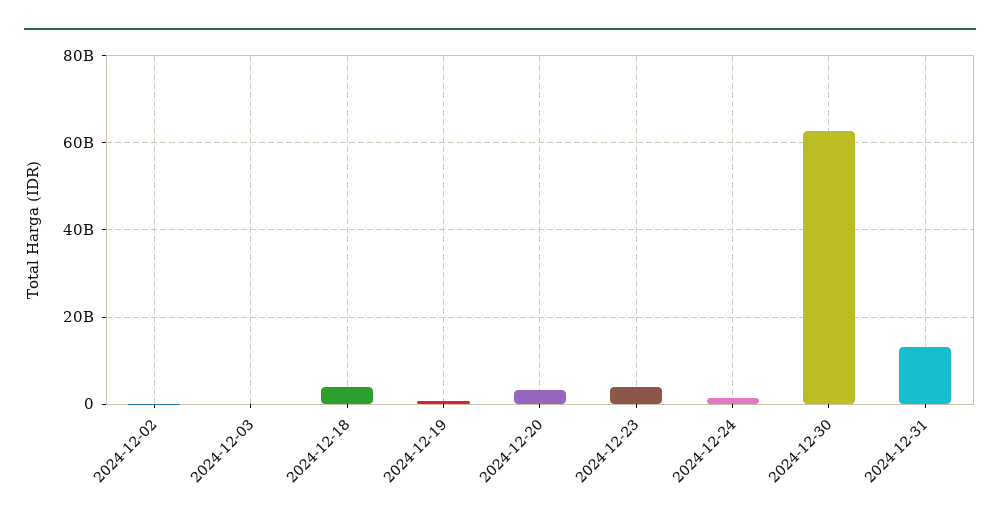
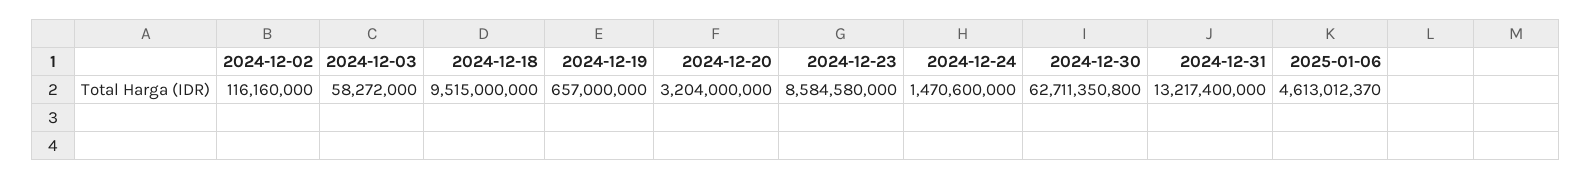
2024-12-18: 4000000000 -> 9515000000
2024-12-23: 4000000000 -> 8584580000
2025-01-06: none -> 4613012370

